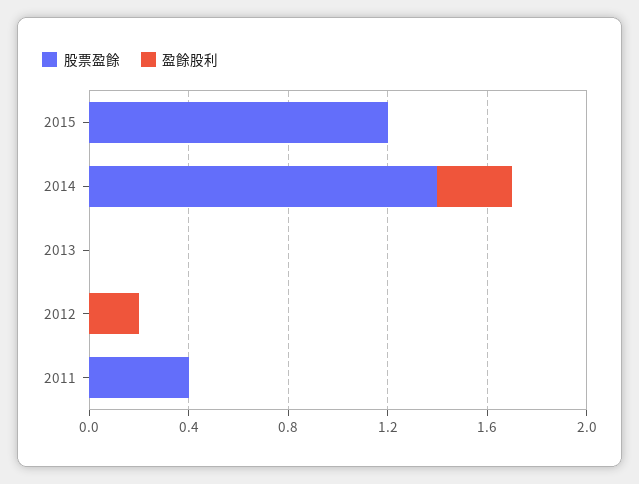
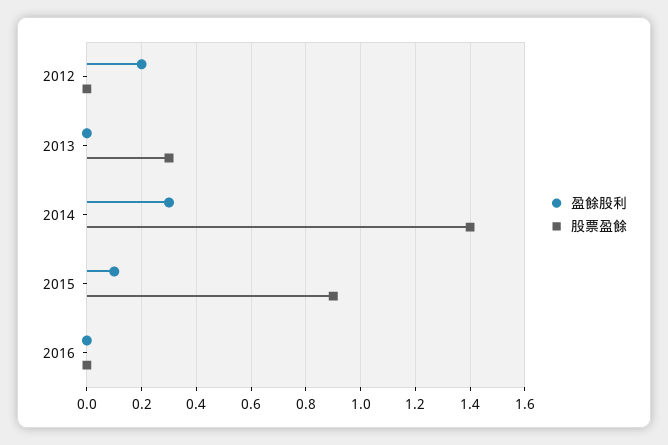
股票盈餘, 2015: 1.2 -> 0.9
盈餘股利, 2015: 0 -> 0.1
股票盈餘, 2013: 0 -> 0.3
股票盈餘, 2011: 0.4 -> none
盈餘股利, 2011: 0 -> none
盈餘股利, 2016: none -> 0
股票盈餘, 2016: none -> 0

